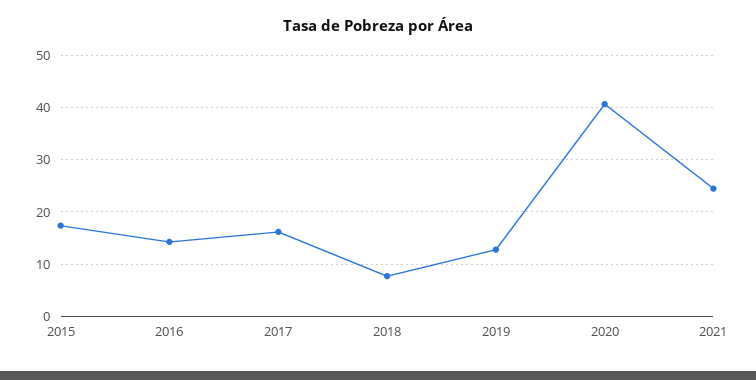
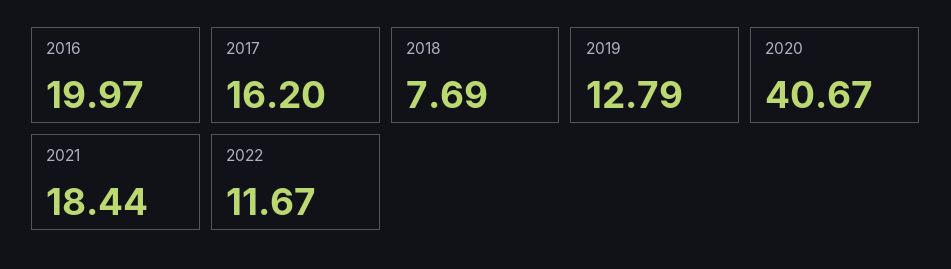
2015: 18 -> none
2016: 14 -> 19.97
2021: 24 -> 18.44
2022: none -> 11.67

